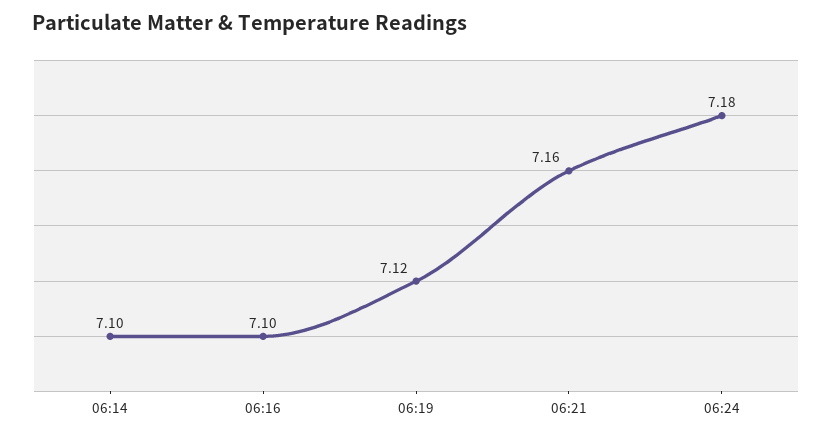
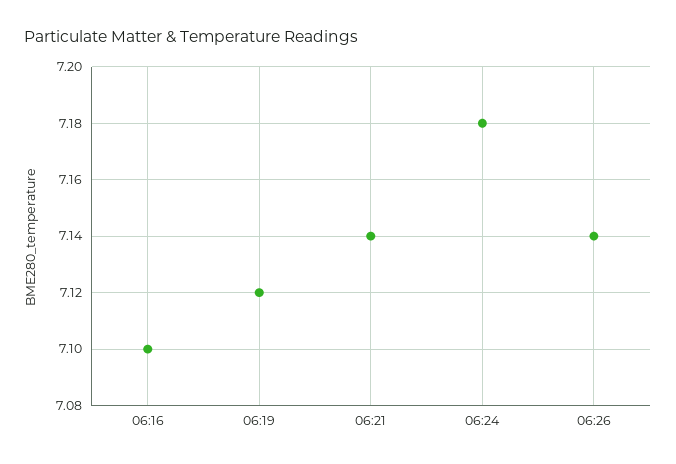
06:14: 7.1 -> none
06:21: 7.16 -> 7.14
06:26: none -> 7.14

